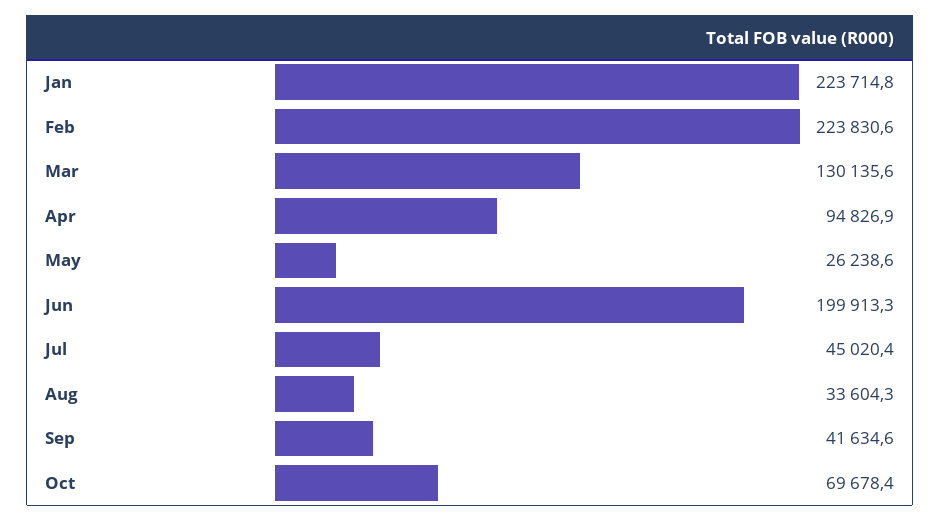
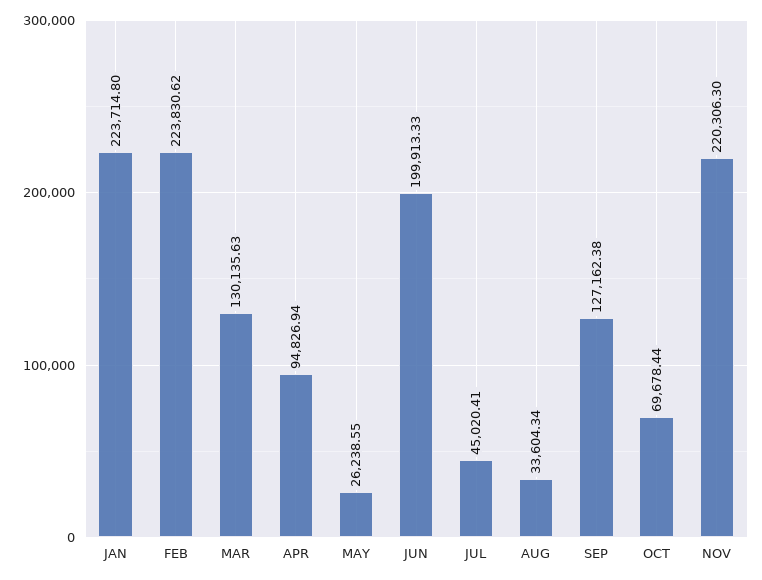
Sep: 41634.6 -> 127162.38
NOV: none -> 220306.3

